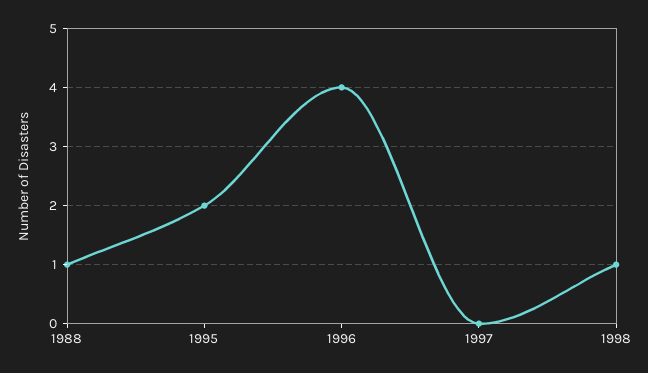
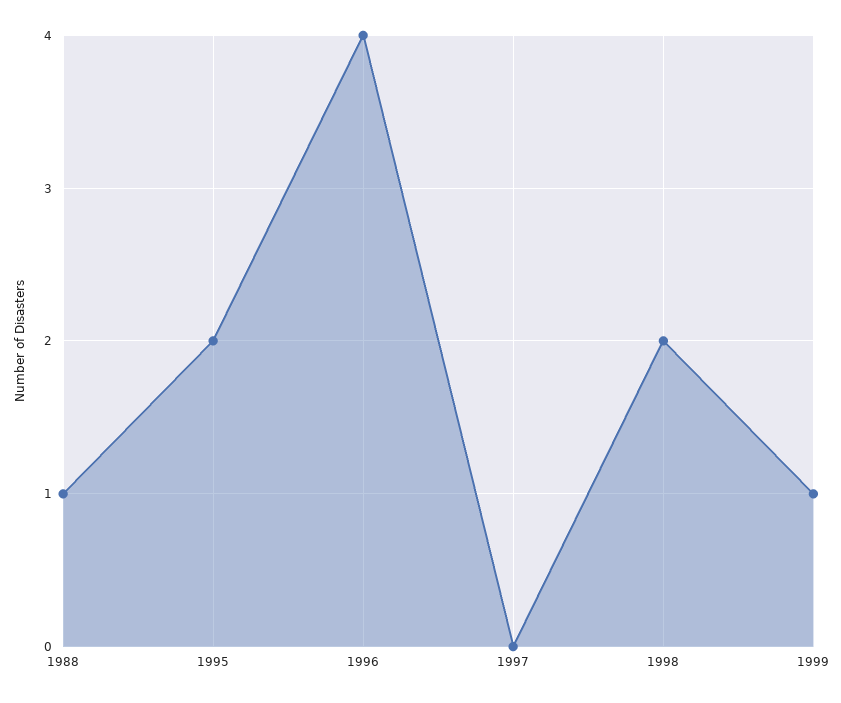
1998: 1 -> 2
1999: none -> 1

